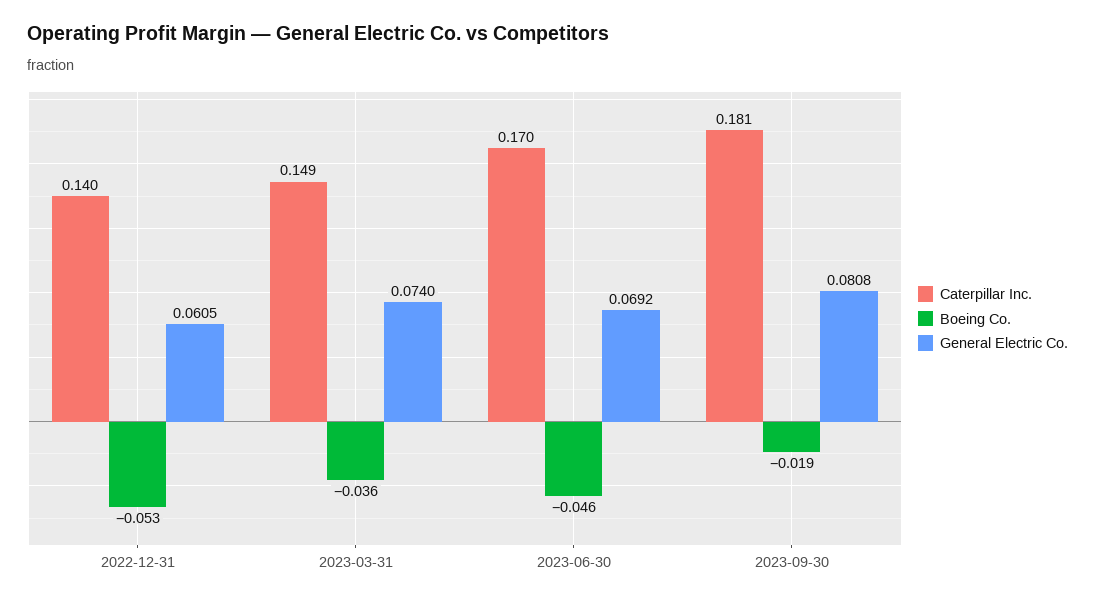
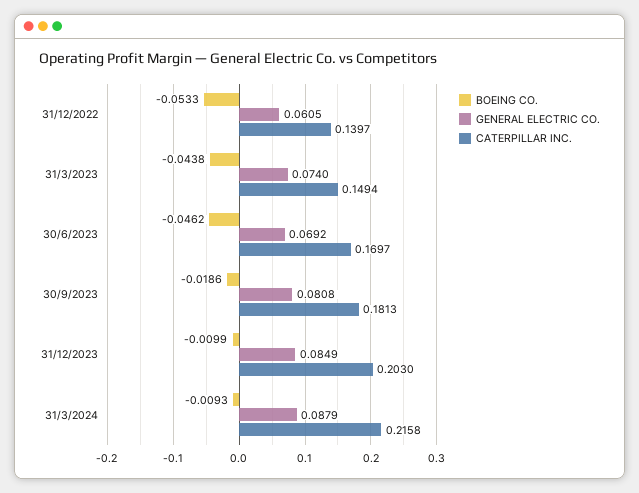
Boeing Co., 2023-03-31: -0.036 -> -0.0438
Boeing Co., 31/12/2023: none -> -0.0099
General Electric Co., 31/12/2023: none -> 0.0849
Caterpillar Inc., 31/12/2023: none -> 0.203
Boeing Co., 31/3/2024: none -> -0.0093
General Electric Co., 31/3/2024: none -> 0.0879
Caterpillar Inc., 31/3/2024: none -> 0.2158

